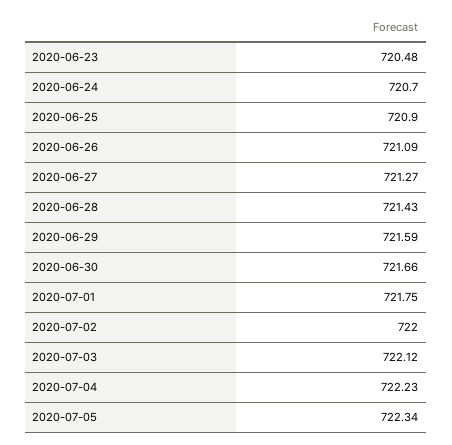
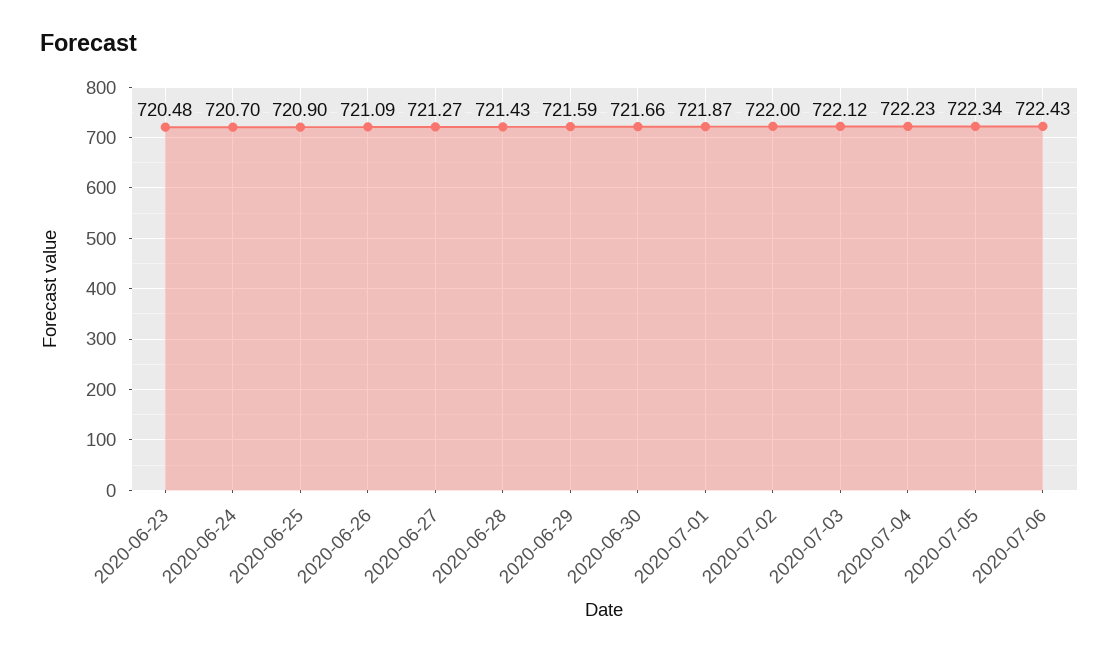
2020-07-01: 721.75 -> 721.87
2020-07-06: none -> 722.43

